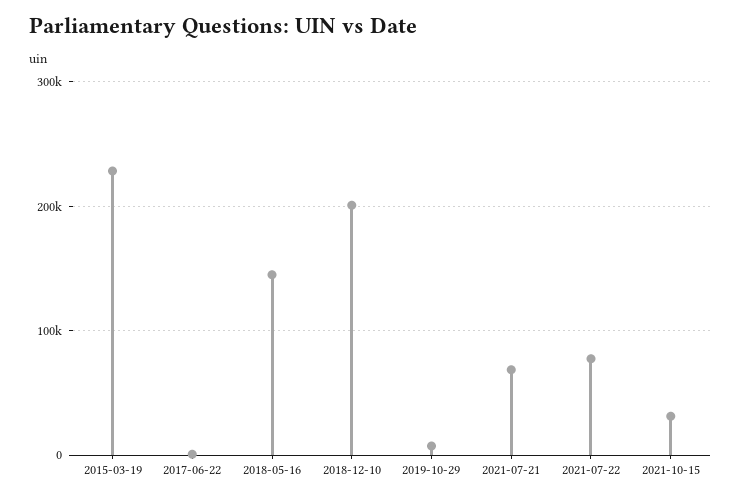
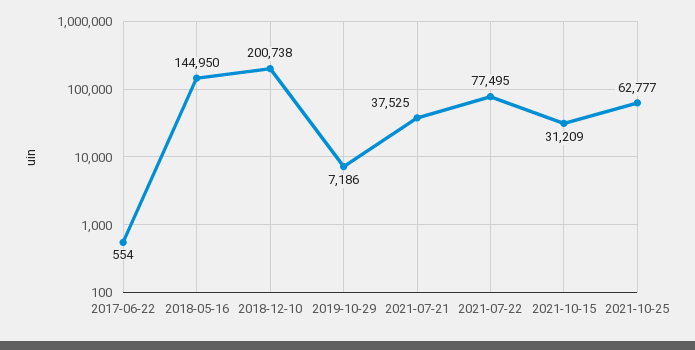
2015-03-19: 230000 -> none
2021-07-21: 70000 -> 37525
2021-10-25: none -> 62777

